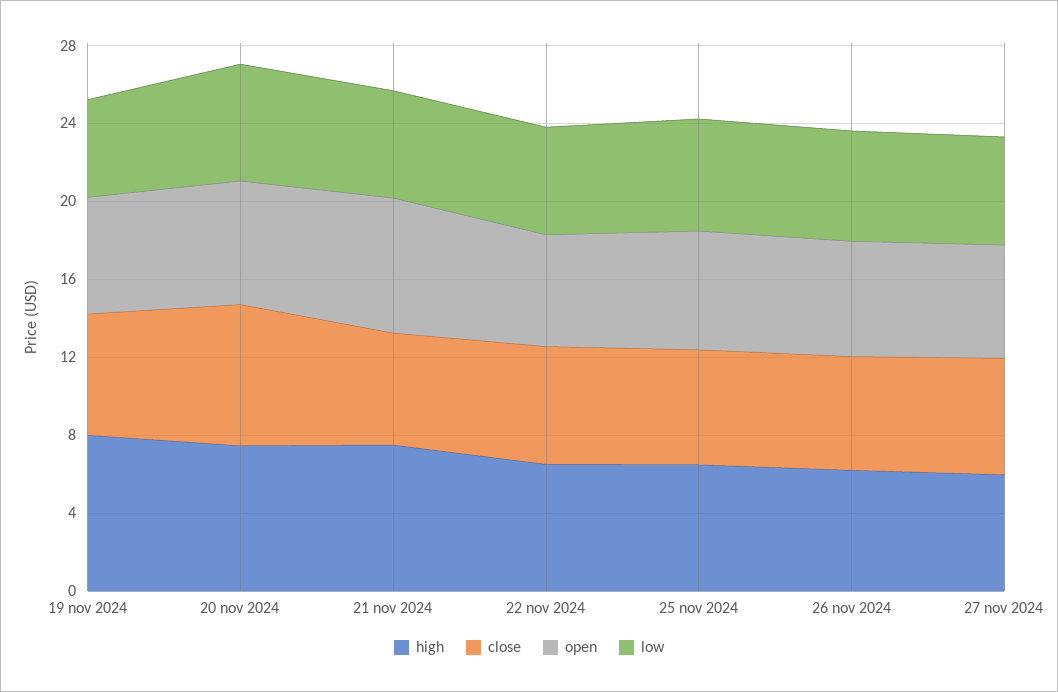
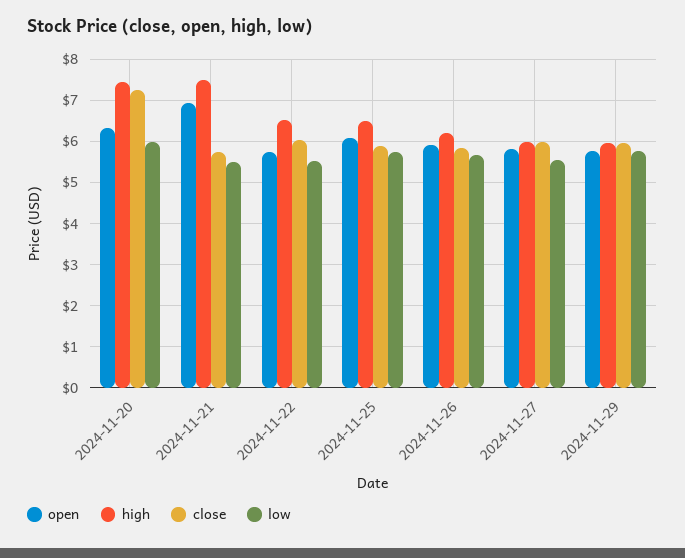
high, 19 nov 2024: 8 -> none
close, 19 nov 2024: 6 -> none
open, 19 nov 2024: 6 -> none
low, 19 nov 2024: 5 -> none
open, 2024-11-29: none -> 5.8
high, 2024-11-29: none -> 6
close, 2024-11-29: none -> 6
low, 2024-11-29: none -> 5.8

